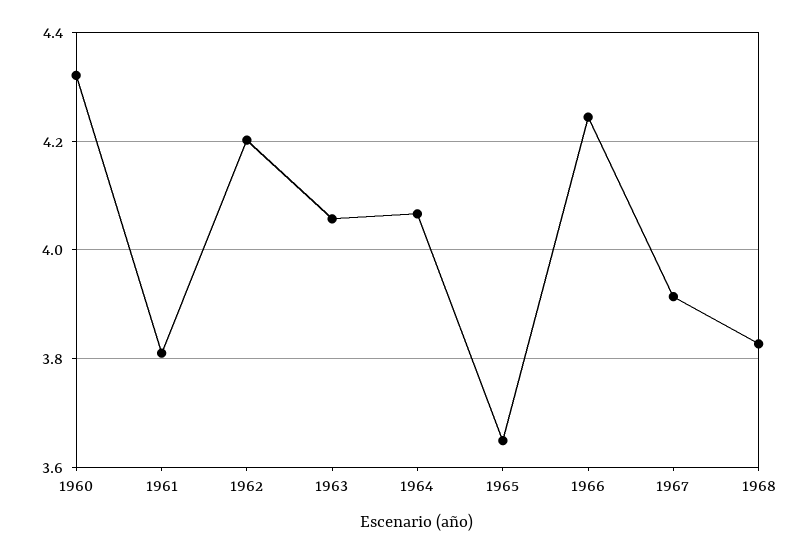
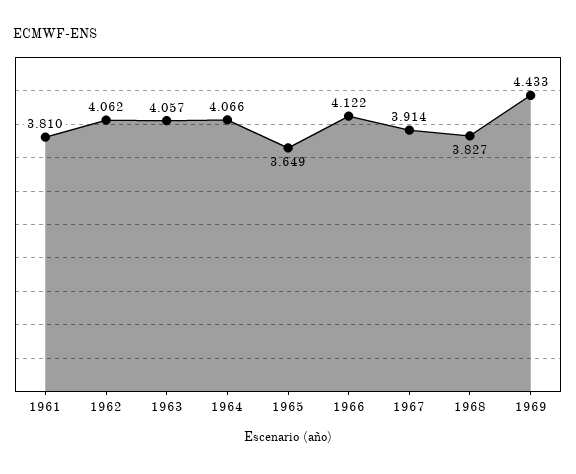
1960: 4.32 -> none
1962: 4.2 -> 4.062
1966: 4.24 -> 4.122
1969: none -> 4.433

